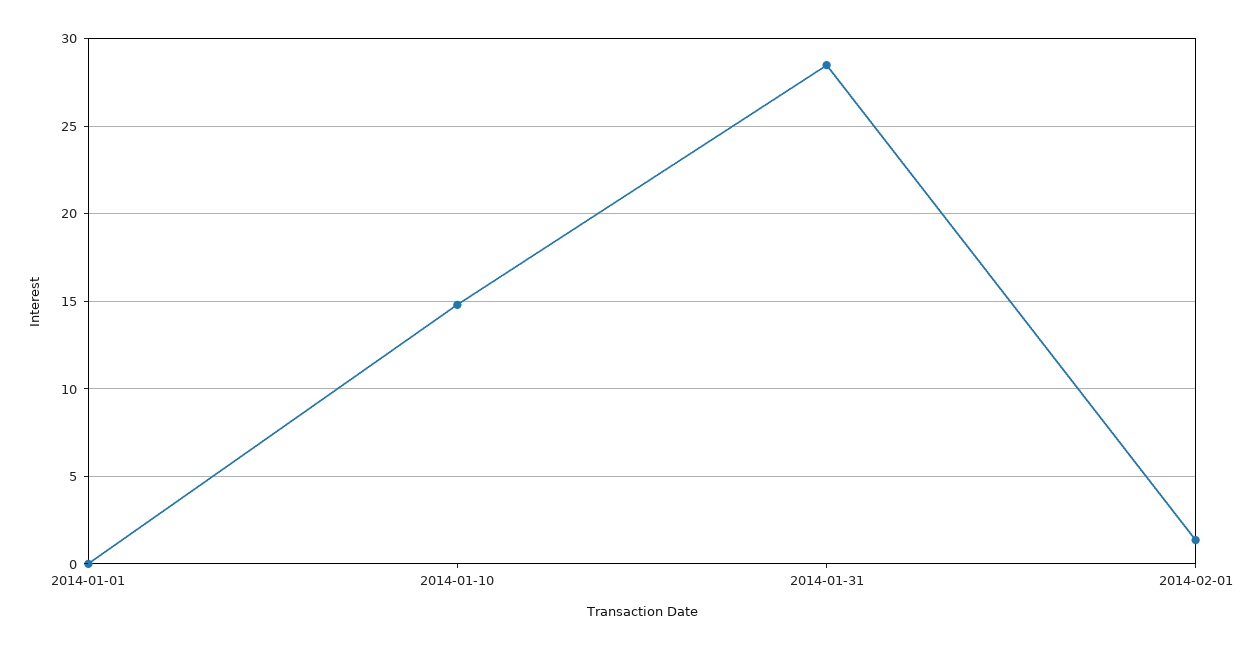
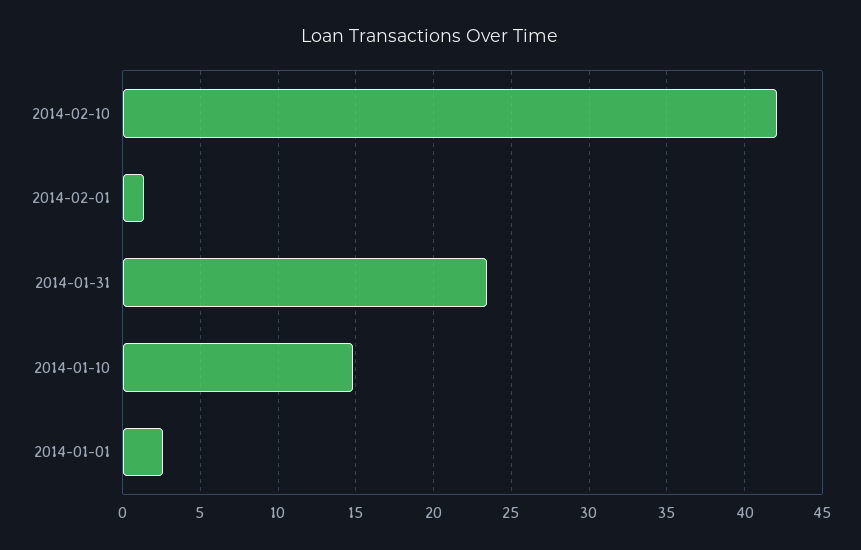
2014-01-01: 0 -> 2.5
2014-01-31: 28.5 -> 23.5
2014-02-10: none -> 42

